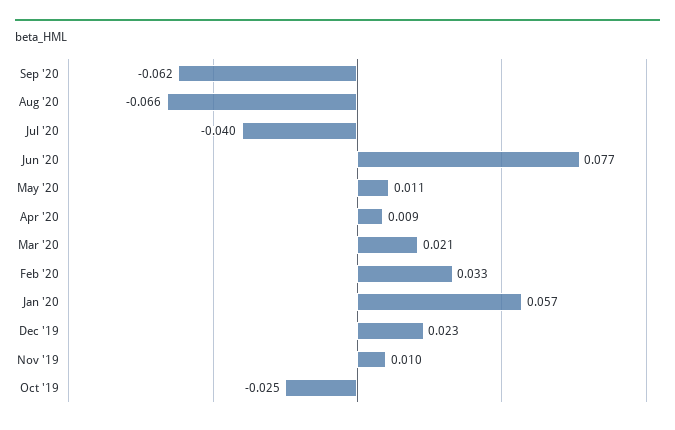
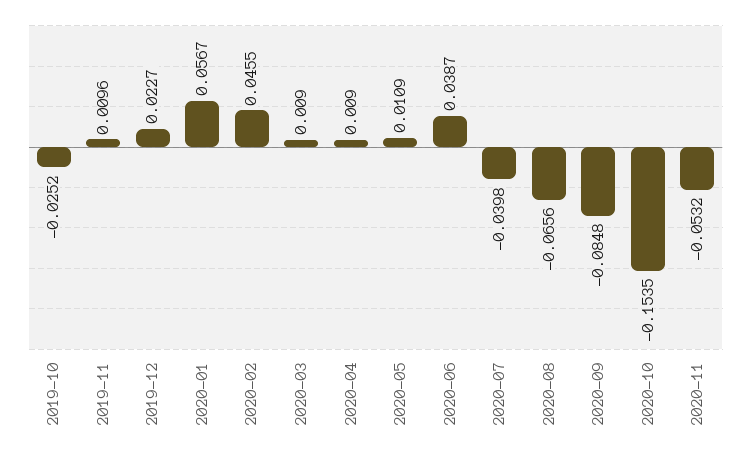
Sep '20: -0.062 -> -0.0848
Jun '20: 0.077 -> 0.0387
Mar '20: 0.021 -> 0.009
Feb '20: 0.033 -> 0.0455
2020-10: none -> -0.1535
2020-11: none -> -0.0532

